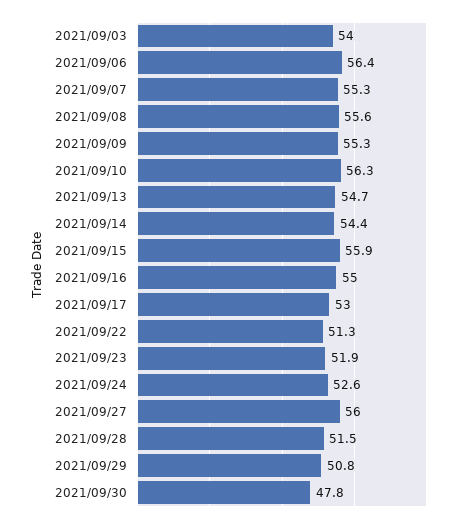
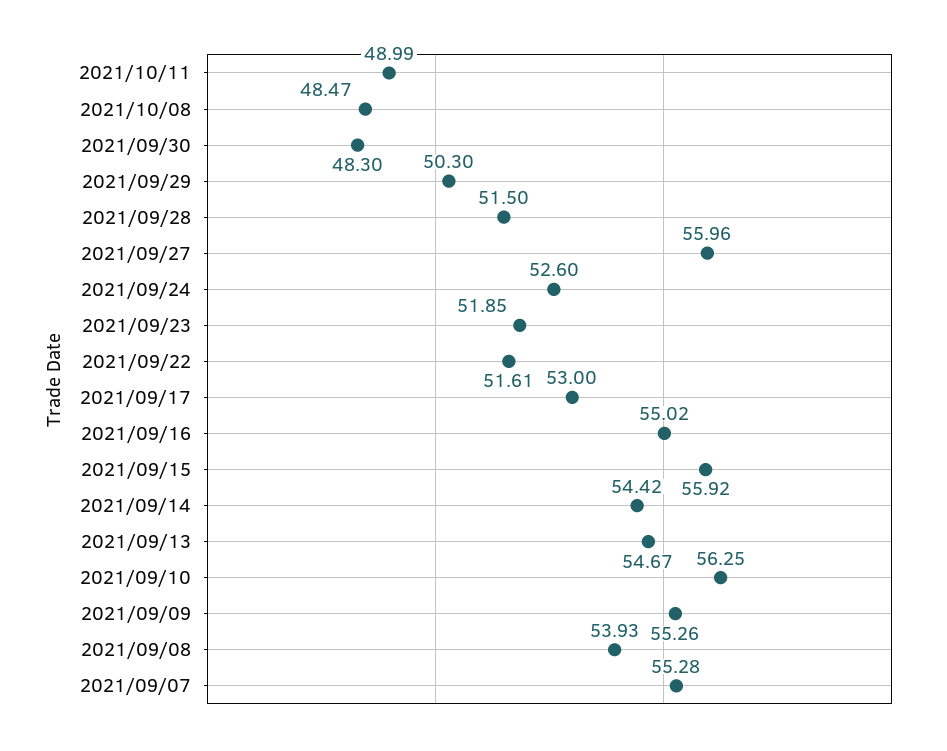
2021/09/03: 54 -> none
2021/09/06: 56.4 -> none
2021/09/08: 55.6 -> 53.93
2021/09/22: 51.3 -> 51.61
2021/09/29: 50.8 -> 50.3
2021/09/30: 47.8 -> 48.3
2021/10/11: none -> 48.99
2021/10/08: none -> 48.47

